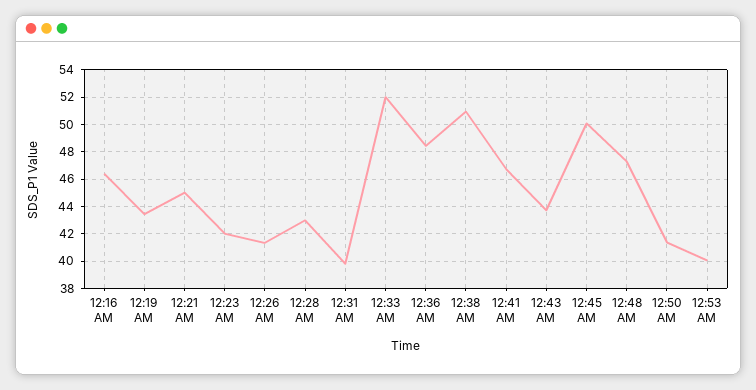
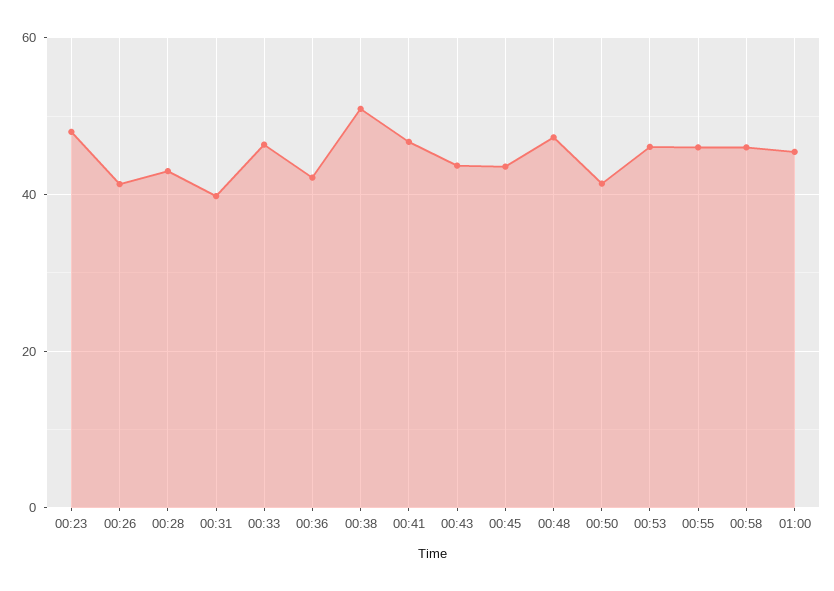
12:16 AM: 46.5 -> none
12:19 AM: 43.5 -> none
12:21 AM: 45 -> none
12:23 AM: 42 -> 48
12:33 AM: 52 -> 46
12:36 AM: 48.5 -> 42
12:45 AM: 50 -> 44
12:53 AM: 40 -> 46
00:55: none -> 46
00:58: none -> 46
01:00: none -> 46

